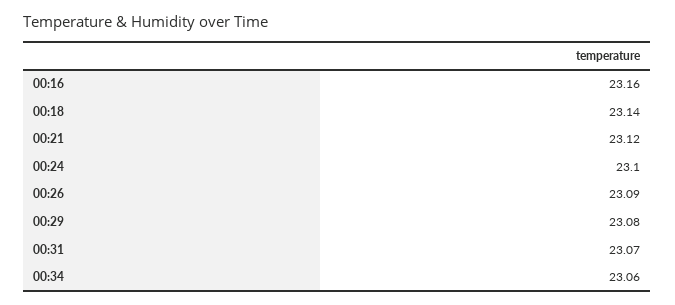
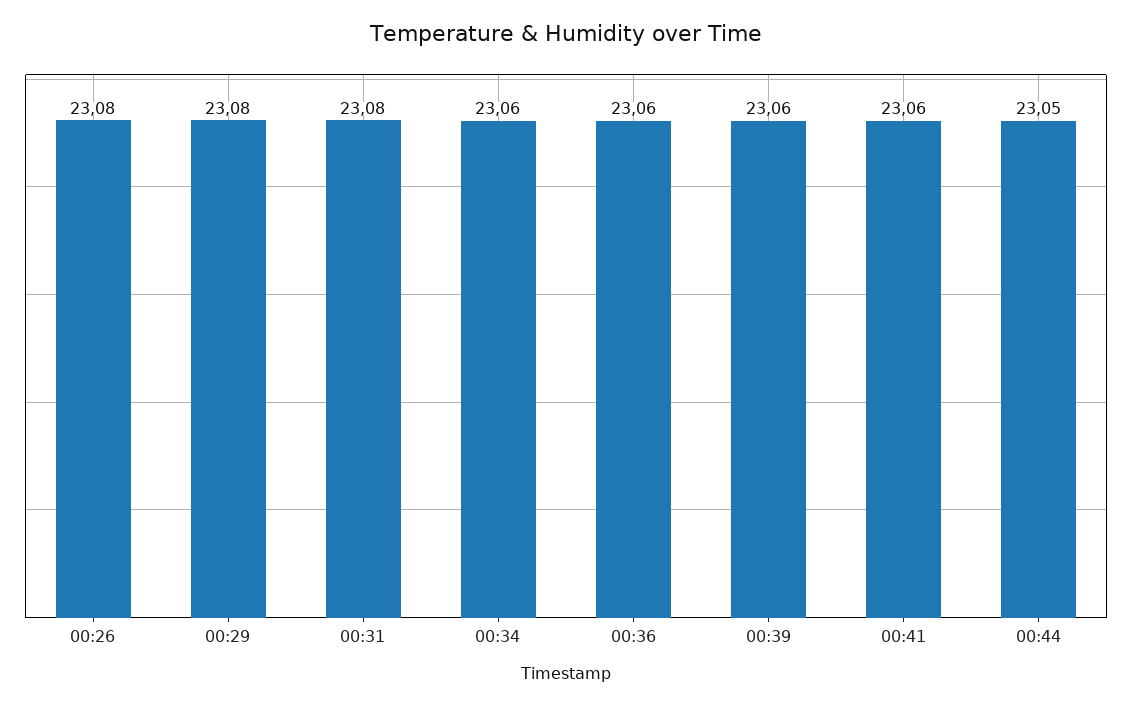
00:16: 23.16 -> none
00:18: 23.14 -> none
00:21: 23.12 -> none
00:24: 23.1 -> none
00:26: 23.09 -> 23.08
00:31: 23.07 -> 23.08
00:36: none -> 23.06
00:39: none -> 23.06
00:41: none -> 23.06
00:44: none -> 23.05

